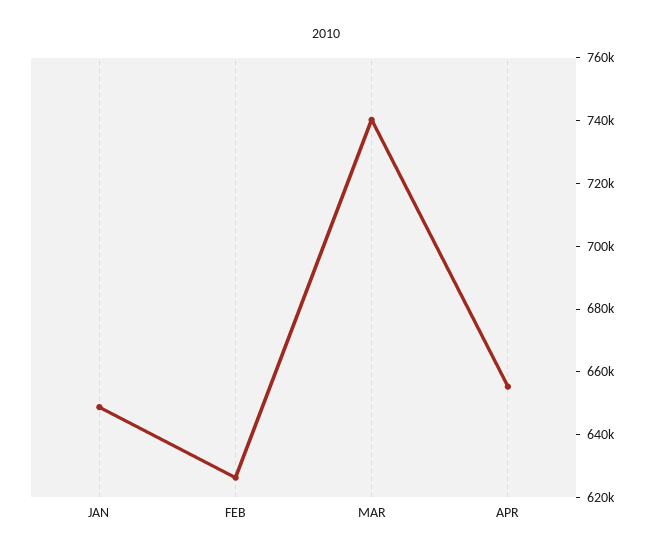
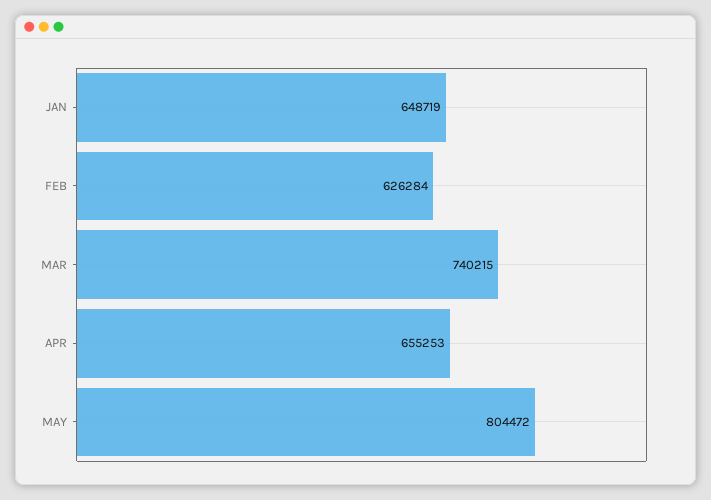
MAY: none -> 804472

